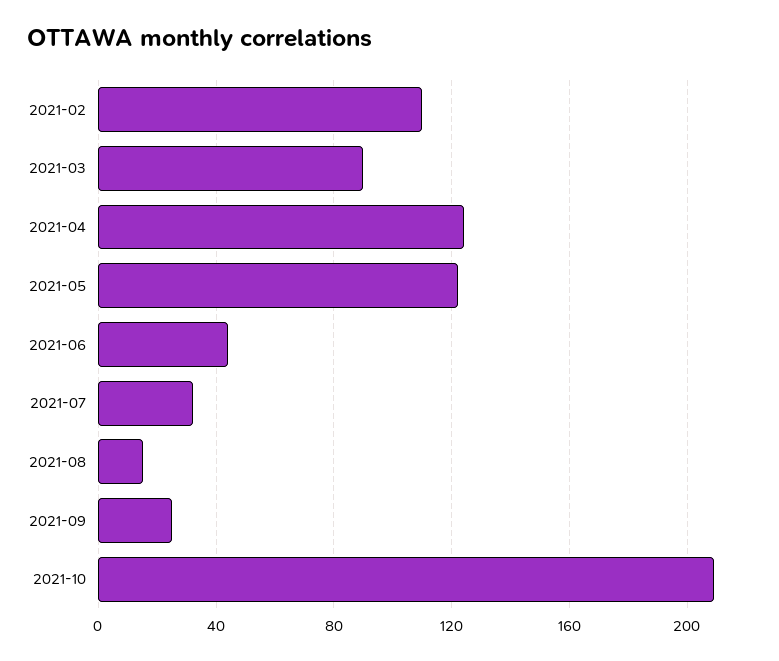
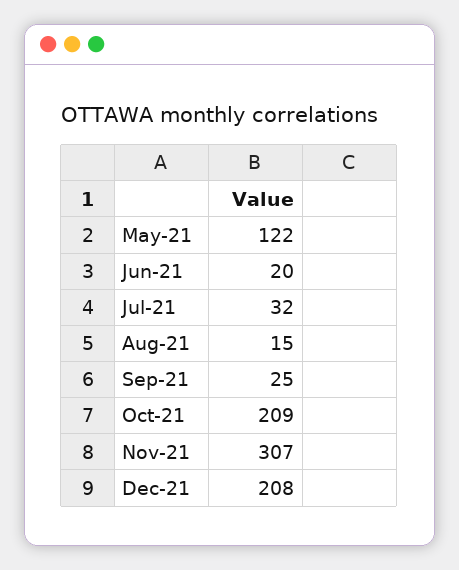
2021-02: 110 -> none
2021-03: 90 -> none
2021-04: 125 -> none
2021-06: 45 -> 20
Nov-21: none -> 307
Dec-21: none -> 208

